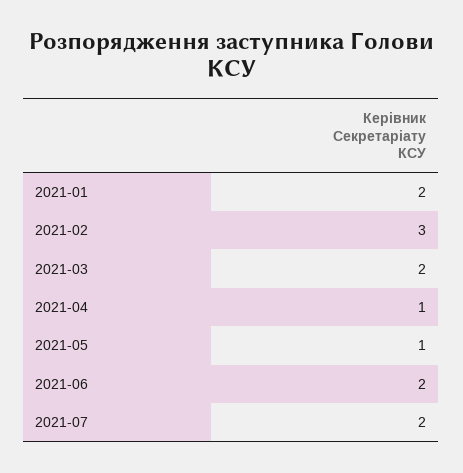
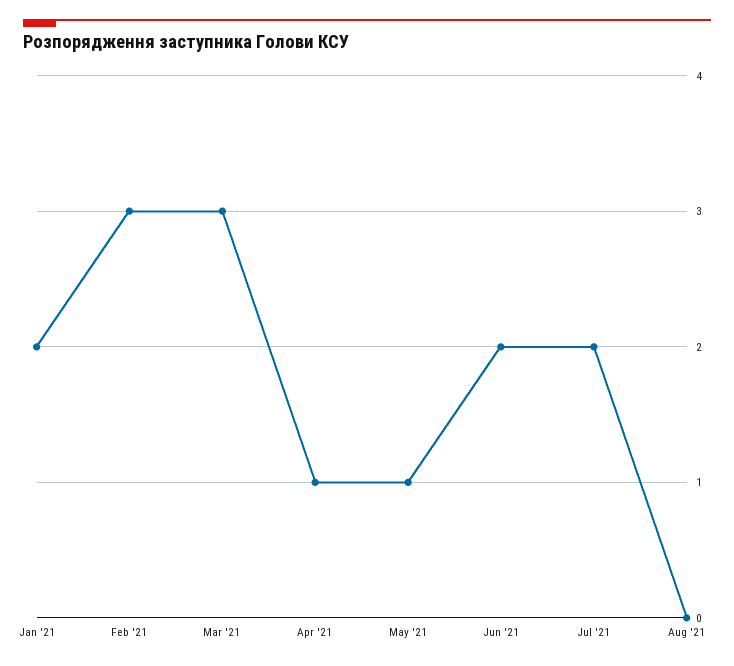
2021-03: 2 -> 3
Aug '21: none -> 0

